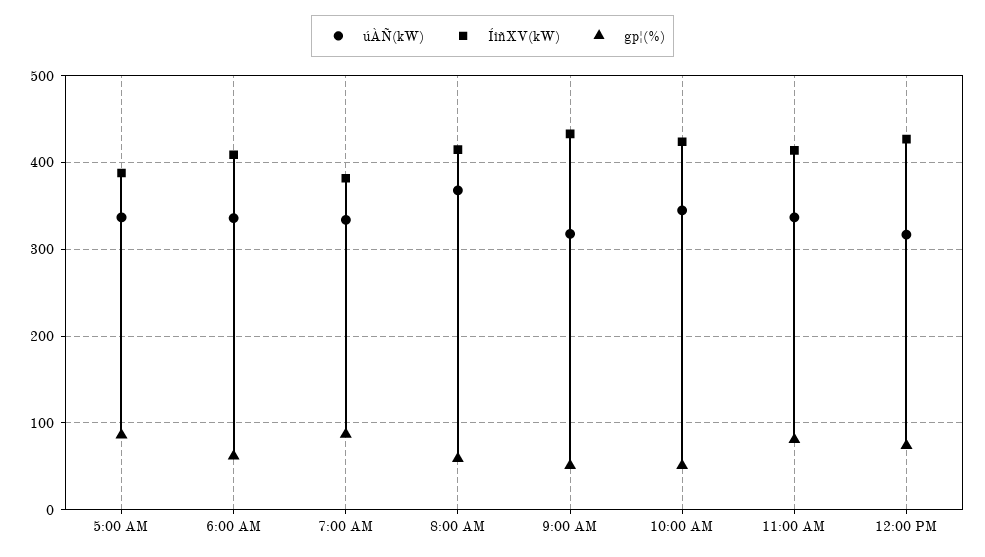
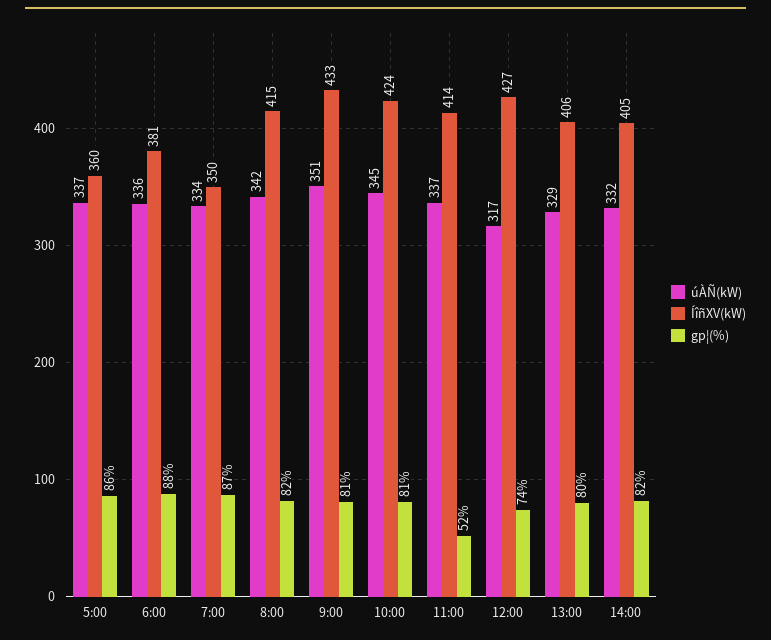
ÍîñXV(kW), 5:00 AM: 390 -> 360
ÍîñXV(kW), 6:00 AM: 410 -> 381
gp¦(%), 6:00 AM: 60 -> 88
ÍîñXV(kW), 7:00 AM: 380 -> 350
úÀÑ(kW), 8:00 AM: 370 -> 342
gp¦(%), 8:00 AM: 60 -> 82
úÀÑ(kW), 9:00 AM: 320 -> 351
gp¦(%), 9:00 AM: 50 -> 81
gp¦(%), 10:00 AM: 50 -> 81
gp¦(%), 11:00 AM: 80 -> 52
úÀÑ(kW), 13:00: none -> 329
ÍîñXV(kW), 13:00: none -> 406
gp¦(%), 13:00: none -> 80
úÀÑ(kW), 14:00: none -> 332
ÍîñXV(kW), 14:00: none -> 405
gp¦(%), 14:00: none -> 82

